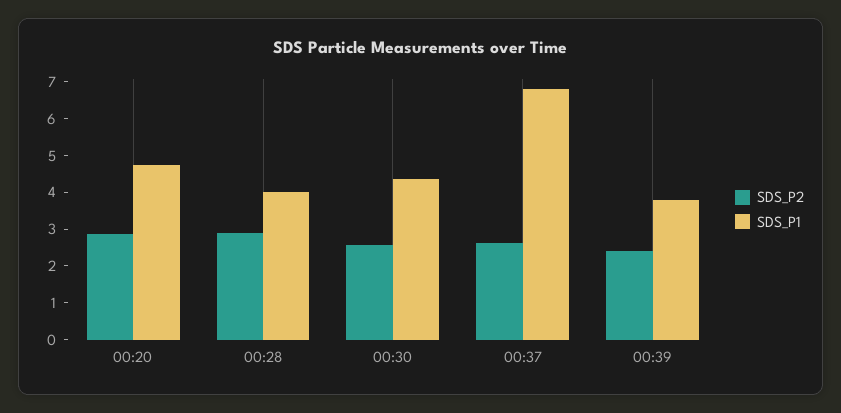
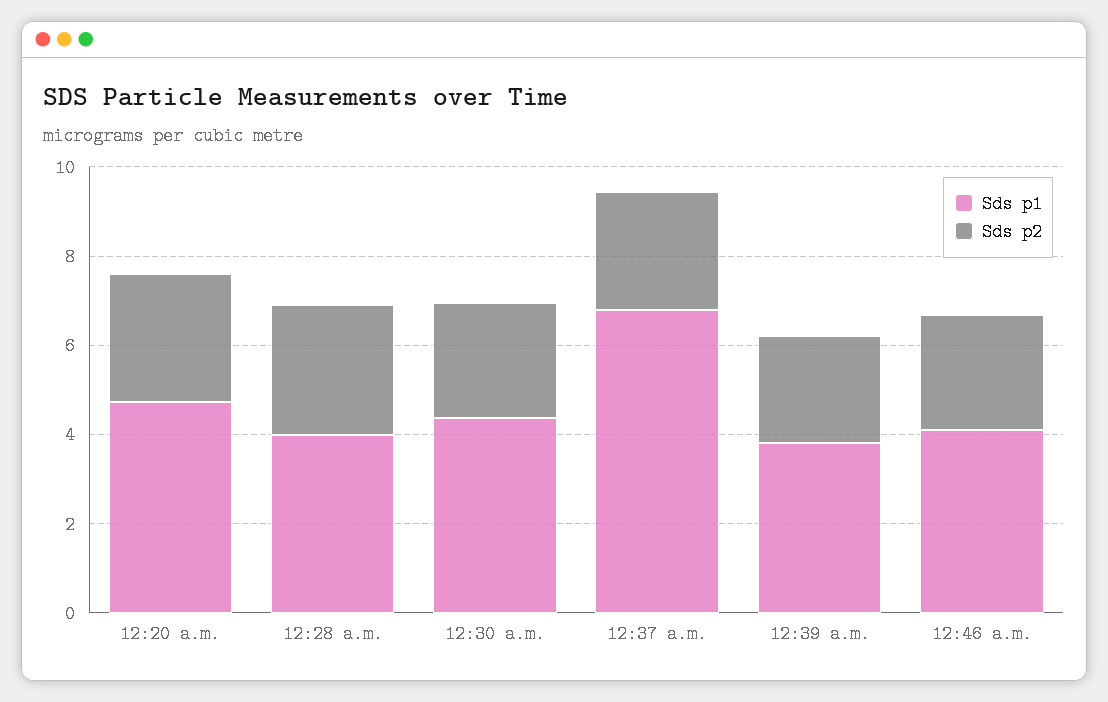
SDS_P1, 12:46 a.m.: none -> 4
SDS_P2, 12:46 a.m.: none -> 2.5

